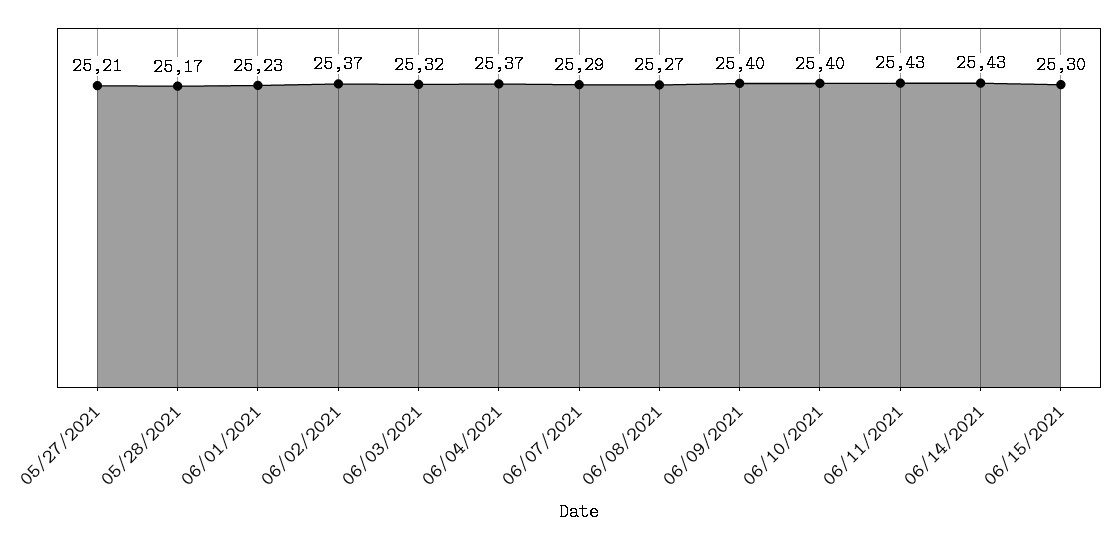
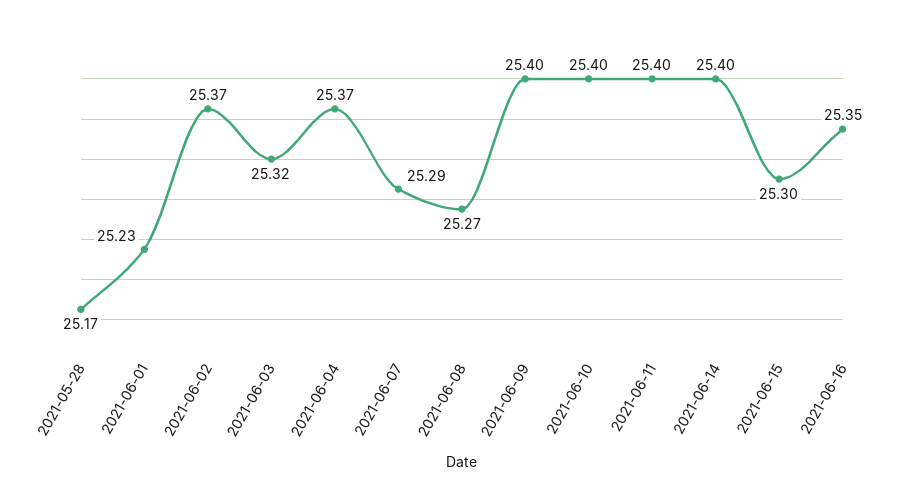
05/27/2021: 25.21 -> none
06/11/2021: 25.43 -> 25.4
06/14/2021: 25.43 -> 25.4
2021-06-16: none -> 25.35

